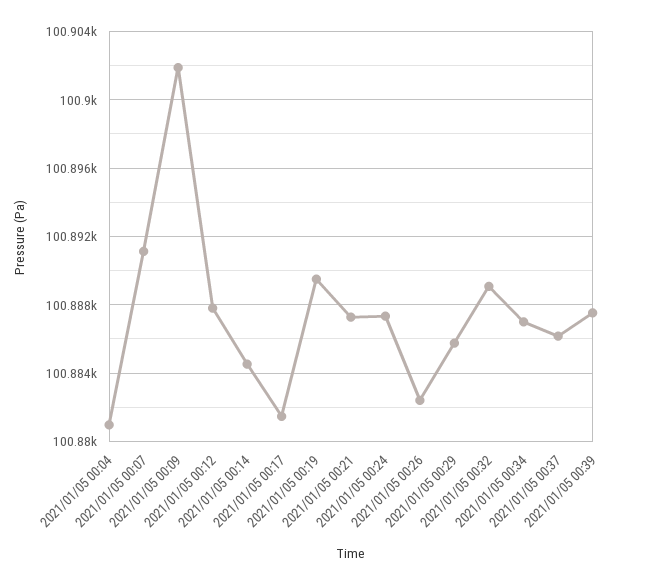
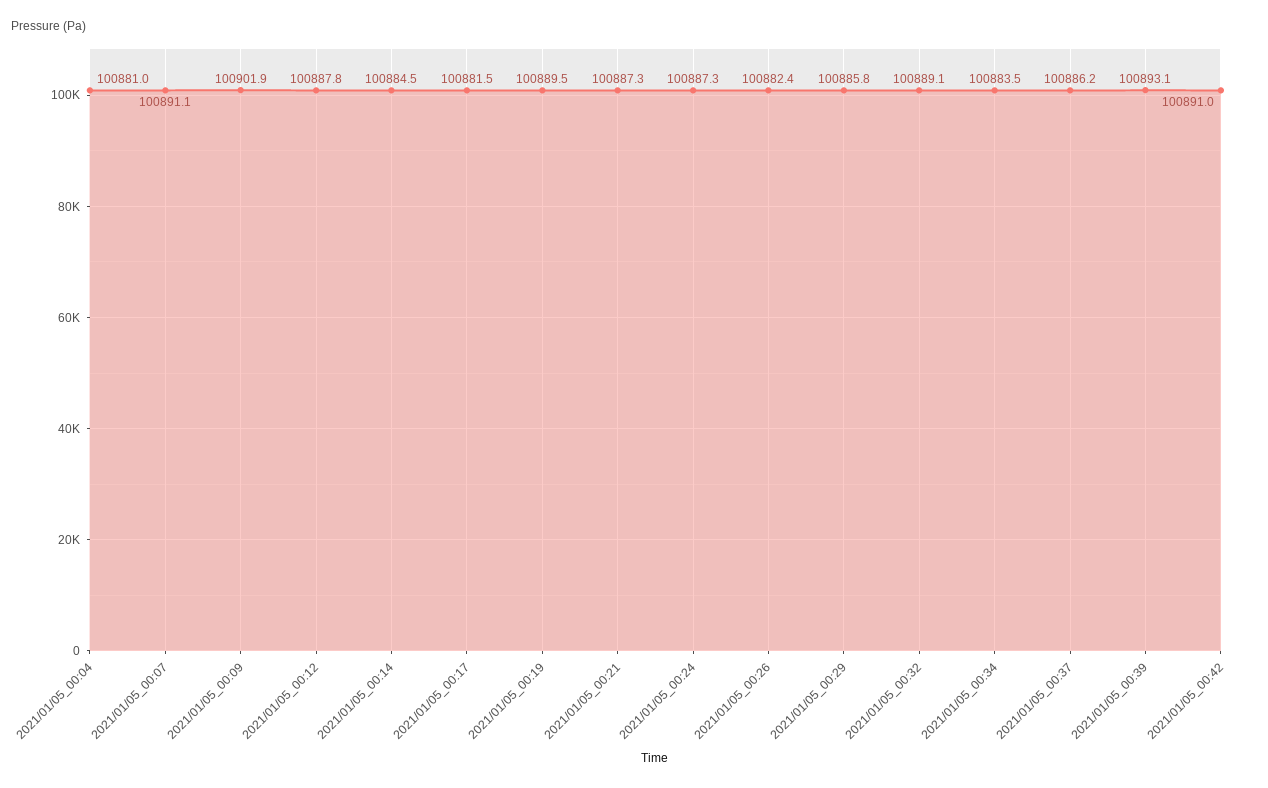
2021/01/05 00:34: 100887 -> 100883.5
2021/01/05 00:39: 100887.5 -> 100893.1
2021/01/05_00:42: none -> 100891

